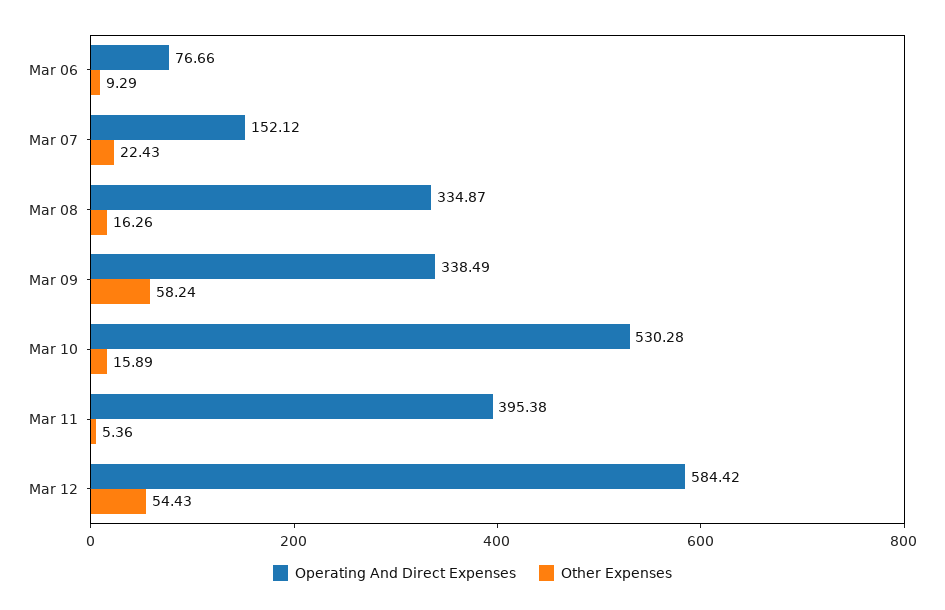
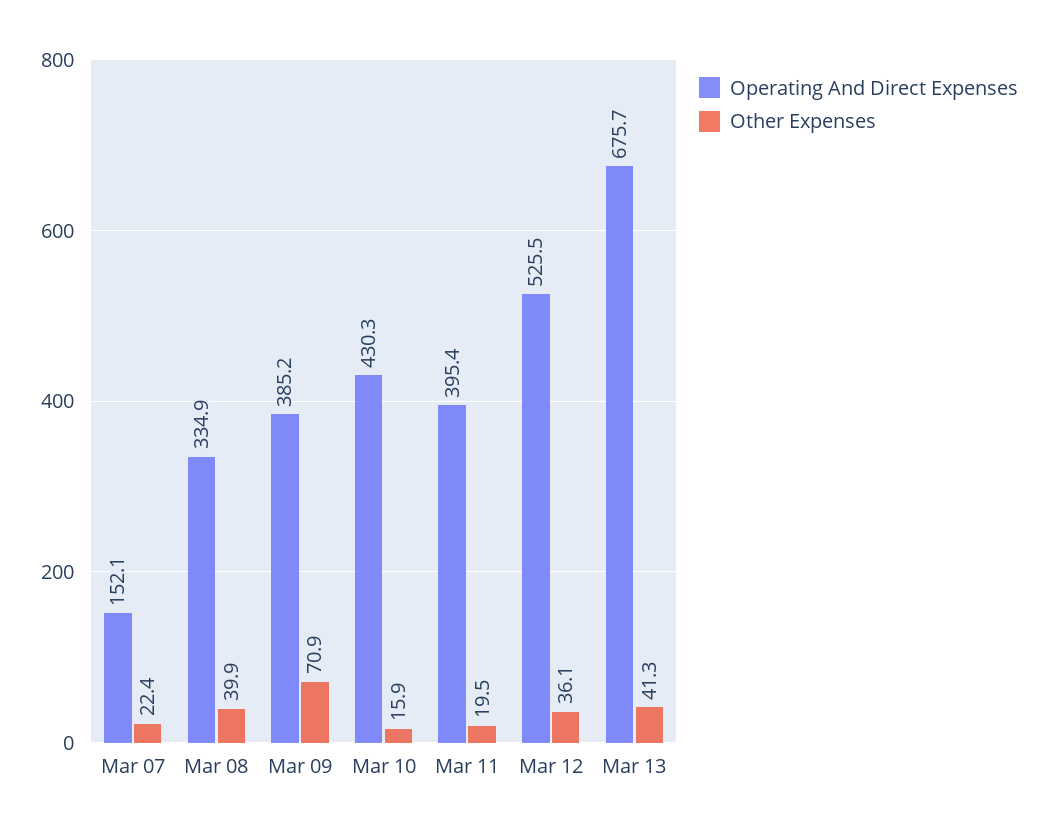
Operating And Direct Expenses, Mar 06: 76.66 -> none
Other Expenses, Mar 06: 9.29 -> none
Other Expenses, Mar 08: 16.26 -> 39.9
Operating And Direct Expenses, Mar 09: 338.49 -> 385.2
Other Expenses, Mar 09: 58.24 -> 70.9
Operating And Direct Expenses, Mar 10: 530.28 -> 430.3
Other Expenses, Mar 11: 5.36 -> 19.5
Operating And Direct Expenses, Mar 12: 584.42 -> 525.5
Other Expenses, Mar 12: 54.43 -> 36.1
Operating And Direct Expenses, Mar 13: none -> 675.7
Other Expenses, Mar 13: none -> 41.3

